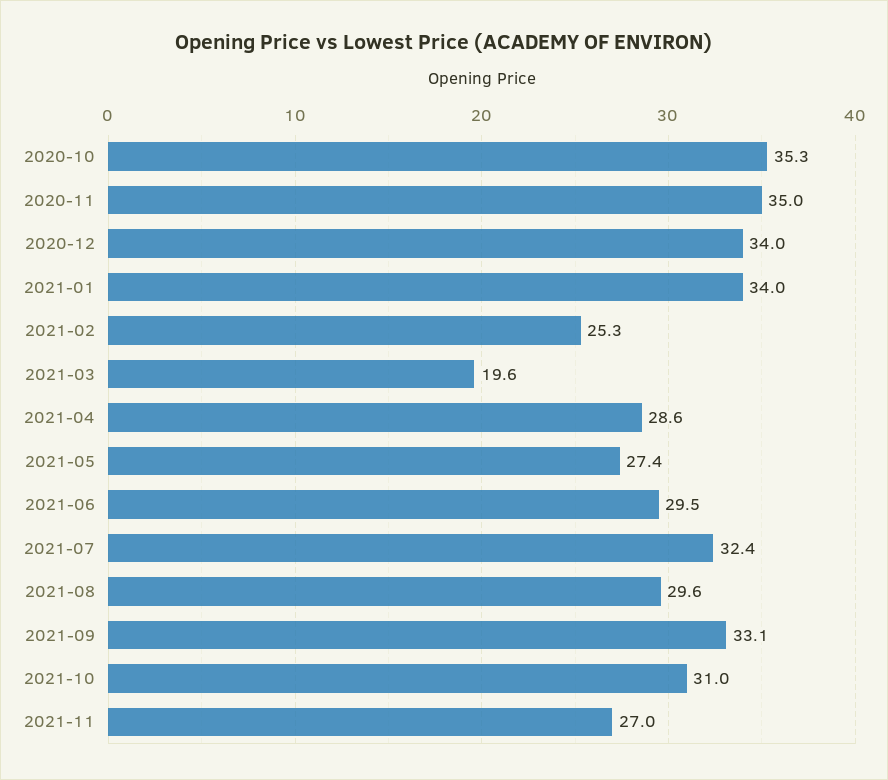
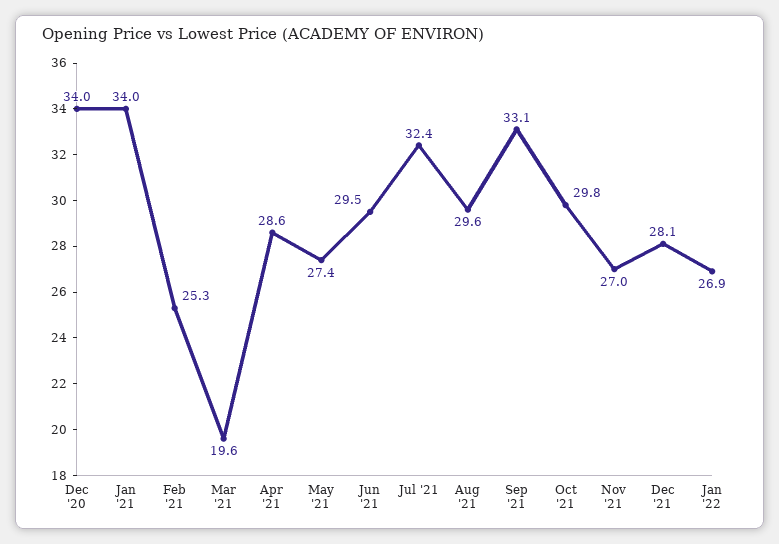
2020-10: 35.3 -> none
2020-11: 35 -> none
2021-10: 31 -> 29.8
Dec '21: none -> 28.1
Jan '22: none -> 26.9

